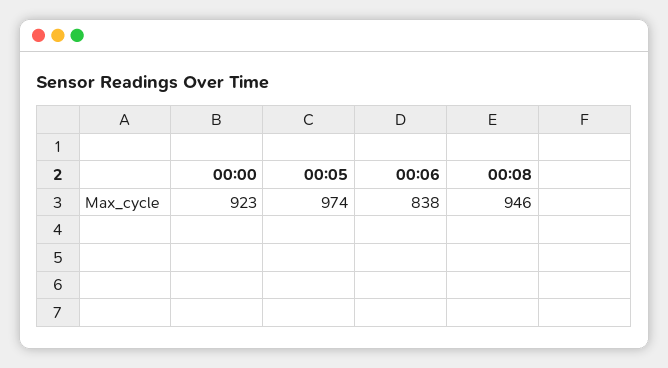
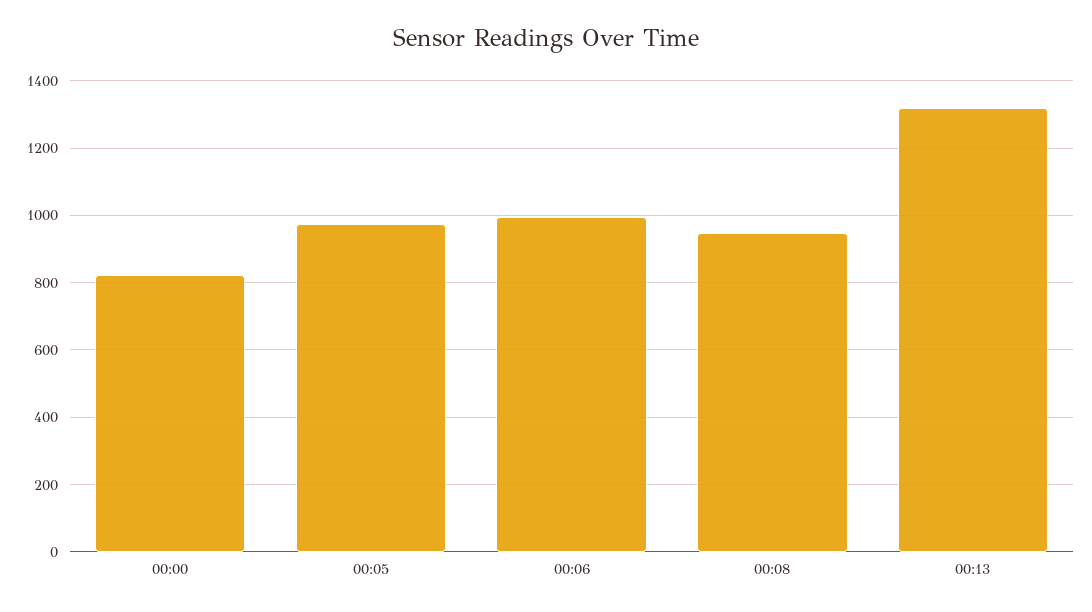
00:00: 923 -> 820
00:06: 838 -> 1000
00:13: none -> 1320

